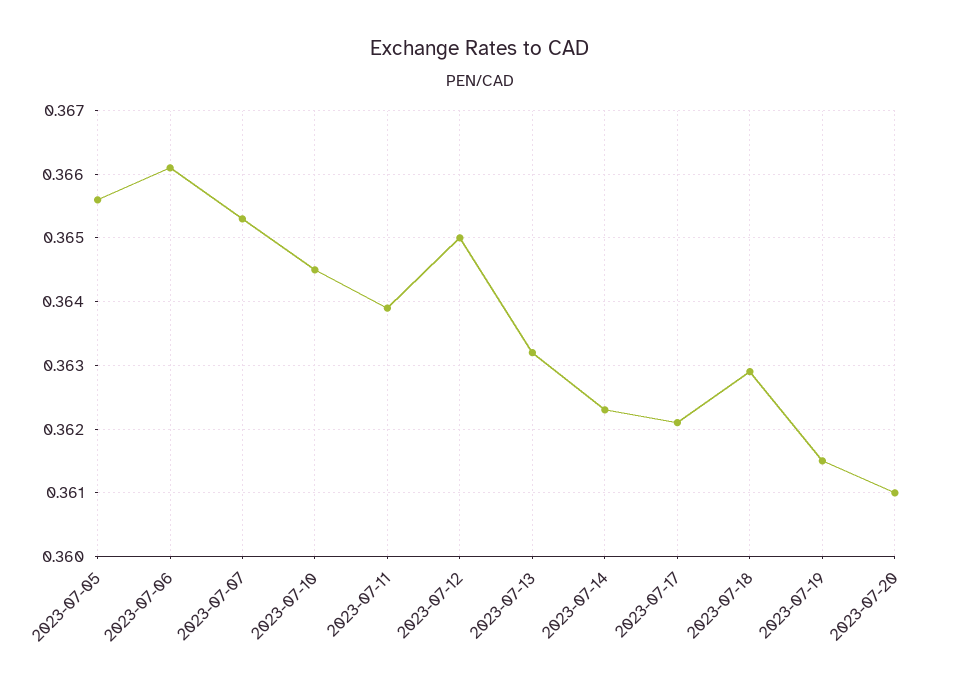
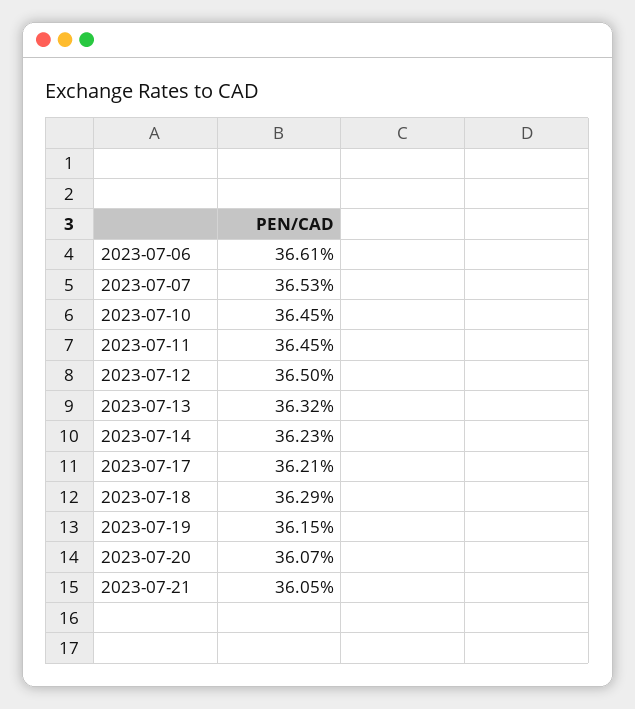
2023-07-05: 0.3656 -> none
2023-07-11: 0.3639 -> 0.3645
2023-07-20: 0.361 -> 0.3607
2023-07-21: none -> 0.3605

